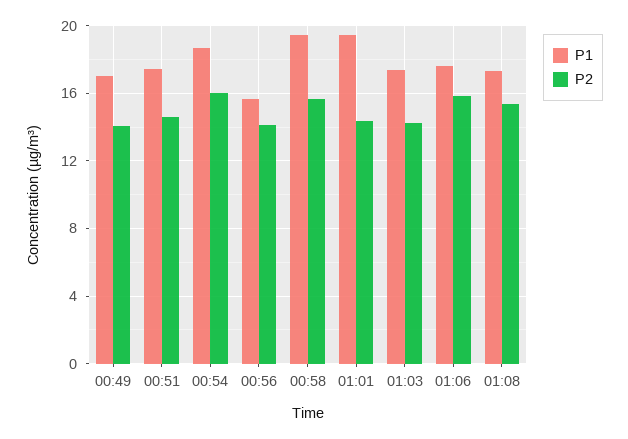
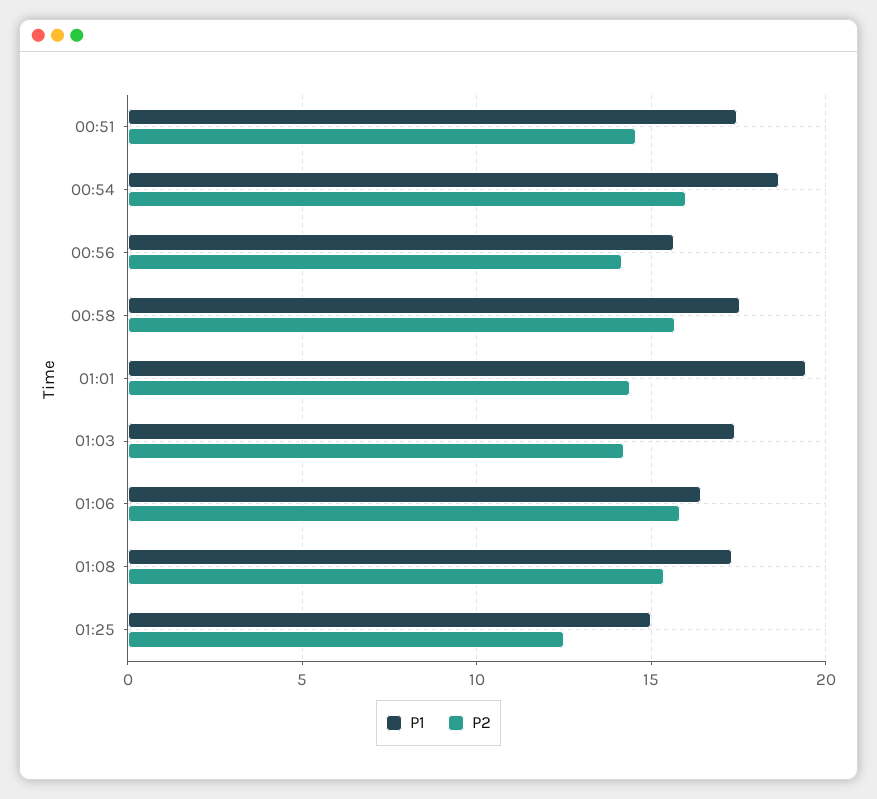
P1, 00:49: 17 -> none
P2, 00:49: 14 -> none
P1, 00:58: 19.5 -> 17.5
P1, 01:06: 17.5 -> 16.5
P1, 01:25: none -> 15
P2, 01:25: none -> 12.5

